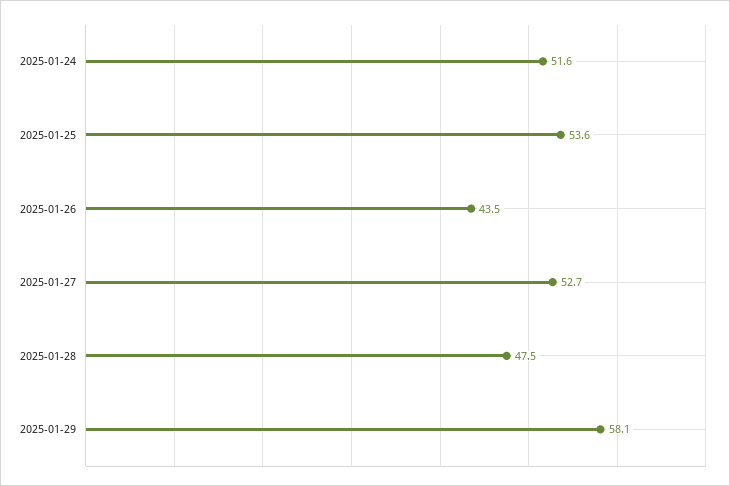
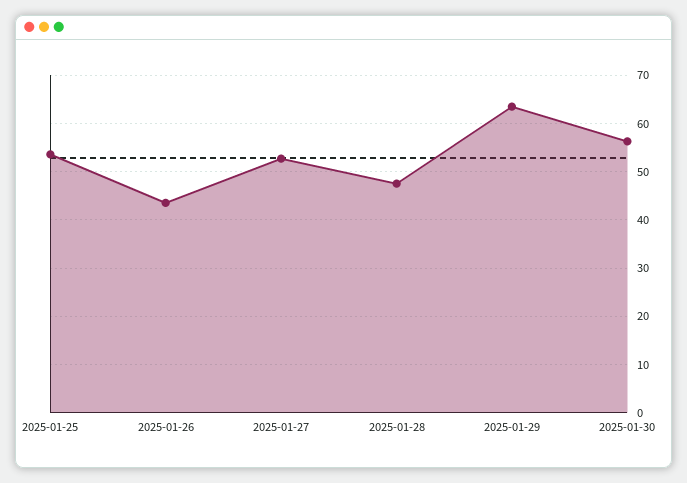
2025-01-24: 51.6 -> none
2025-01-29: 58.1 -> 64
2025-01-30: none -> 56

